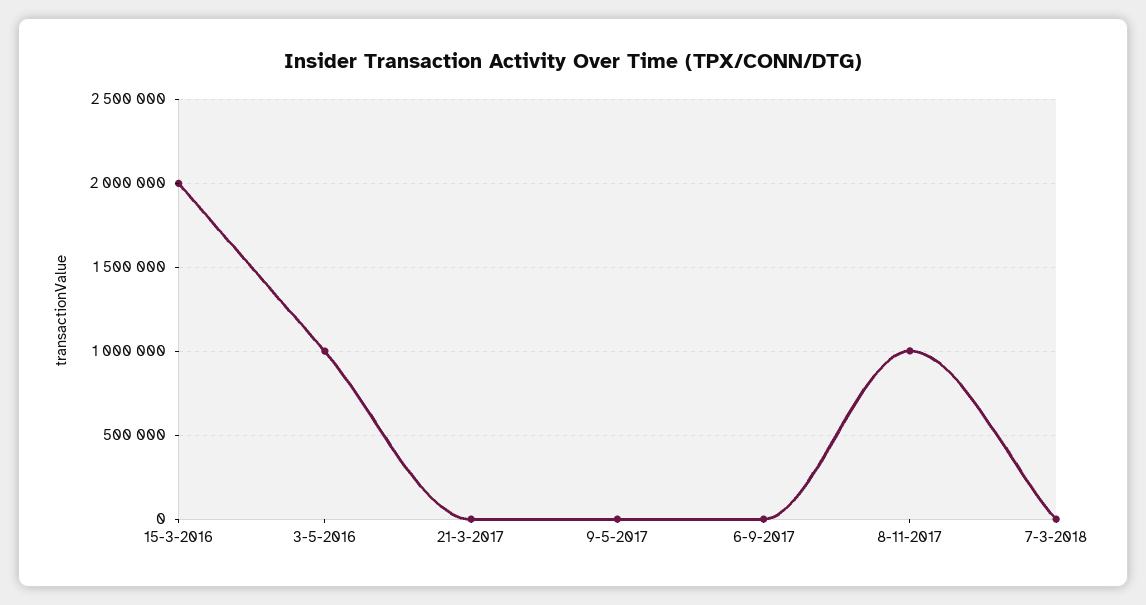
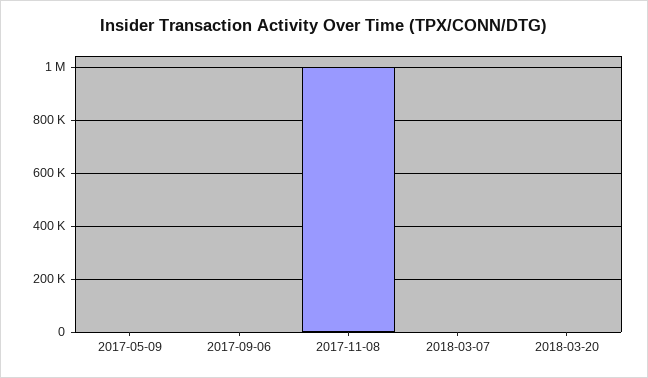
15-3-2016: 2000000 -> none
3-5-2016: 1000000 -> none
21-3-2017: 0 -> none
2018-03-20: none -> 0

